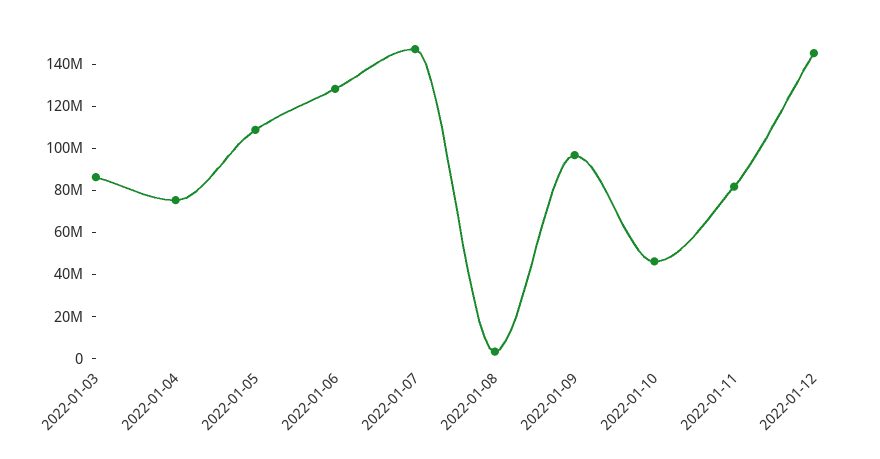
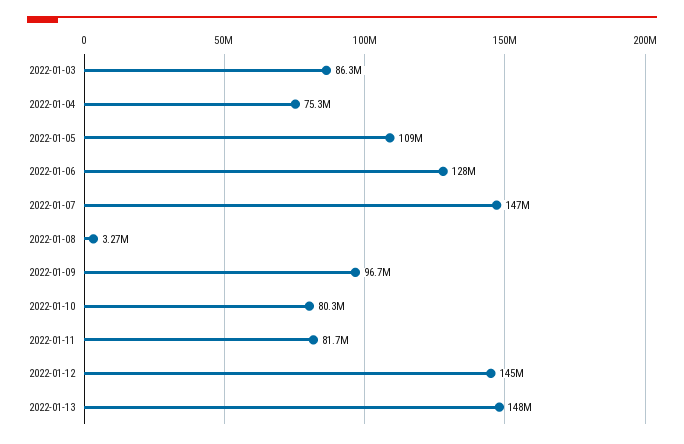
2022-01-10: 45000000 -> 80300000
2022-01-13: none -> 148000000

